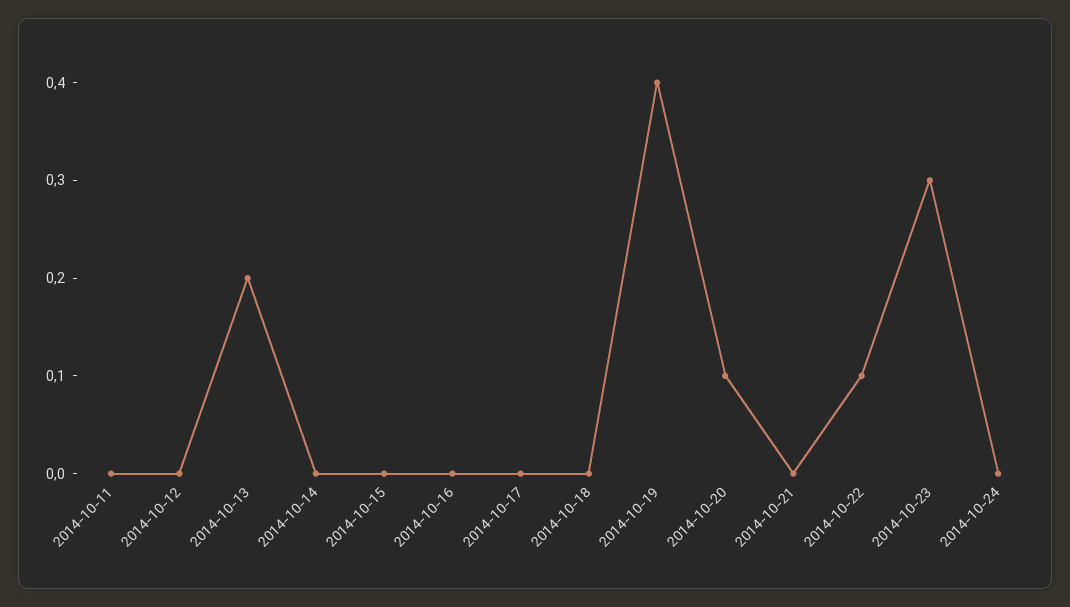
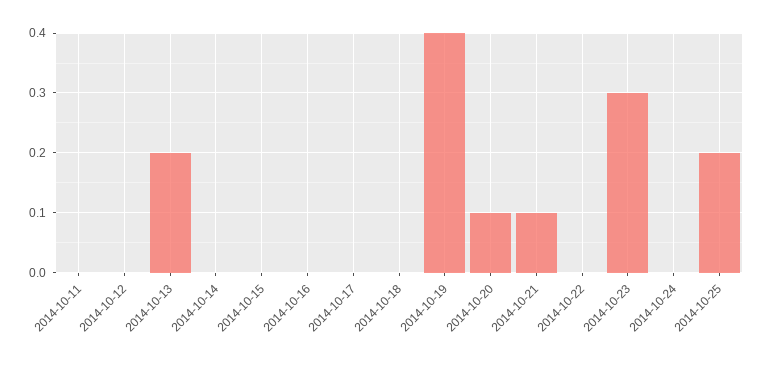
2014-10-21: 0 -> 0.1
2014-10-22: 0.1 -> 0
2014-10-25: none -> 0.2

